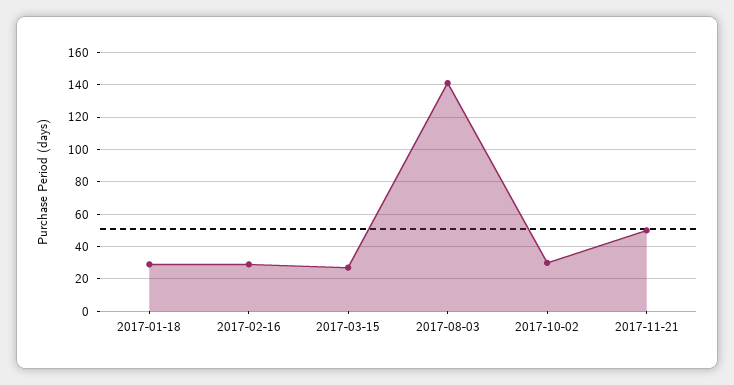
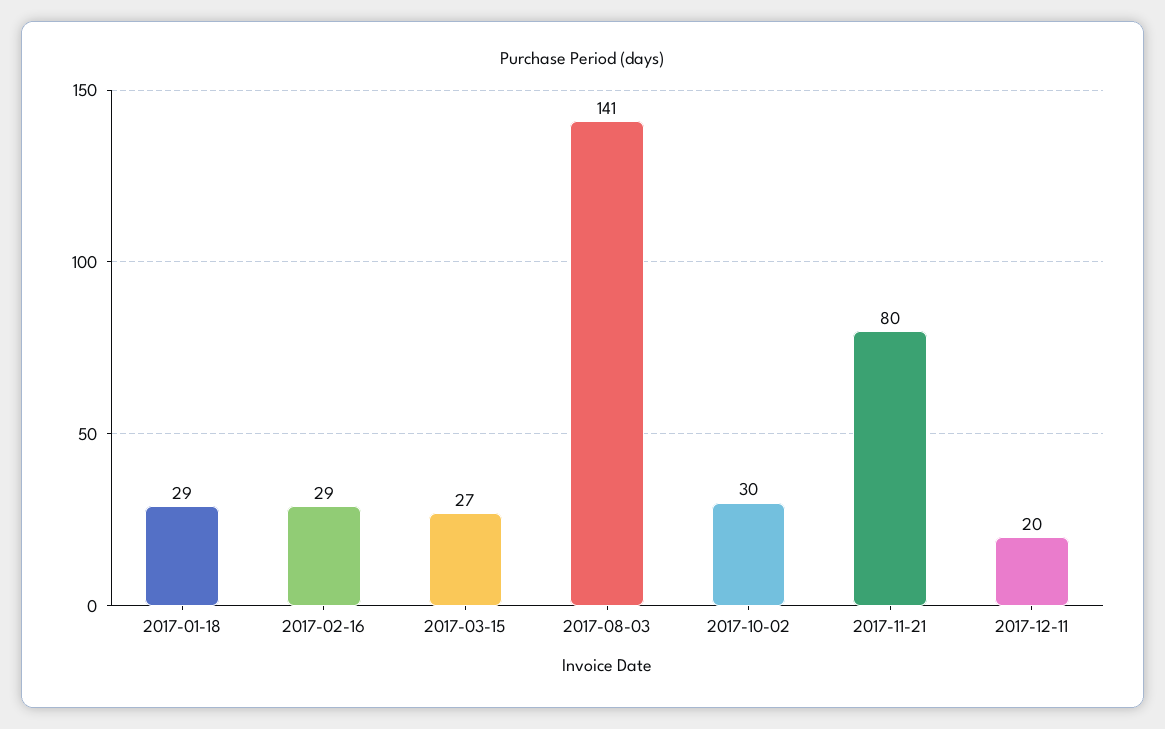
2017-11-21: 50 -> 80
2017-12-11: none -> 20

